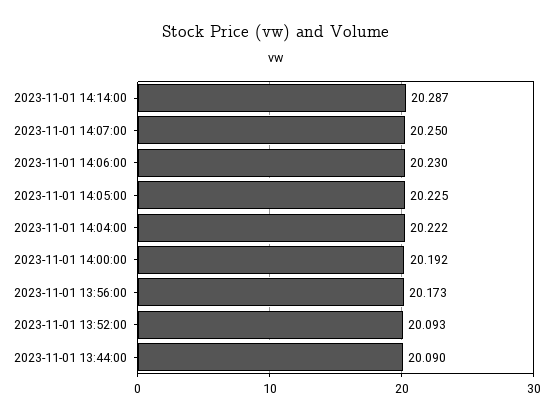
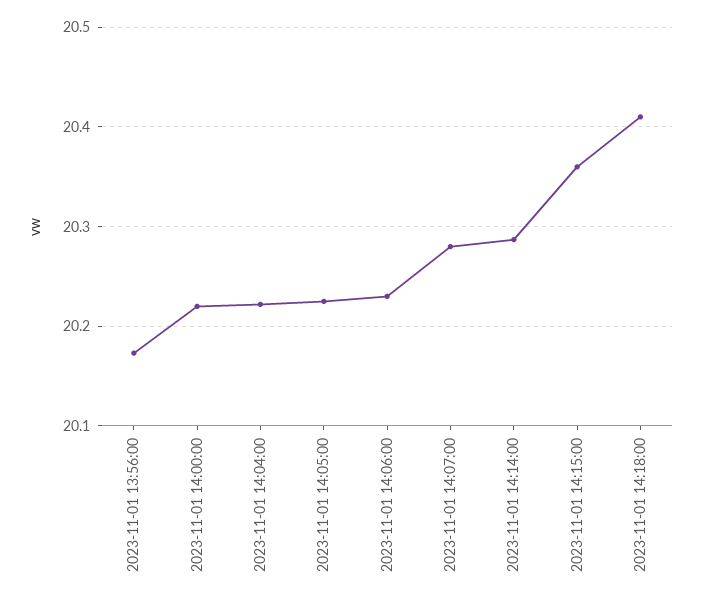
2023-11-01 14:07:00: 20.25 -> 20.28
2023-11-01 14:00:00: 20.192 -> 20.22
2023-11-01 13:52:00: 20.093 -> none
2023-11-01 13:44:00: 20.09 -> none
2023-11-01 14:15:00: none -> 20.36
2023-11-01 14:18:00: none -> 20.41

